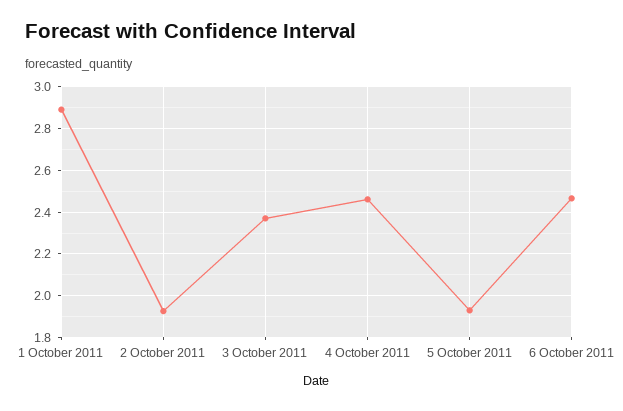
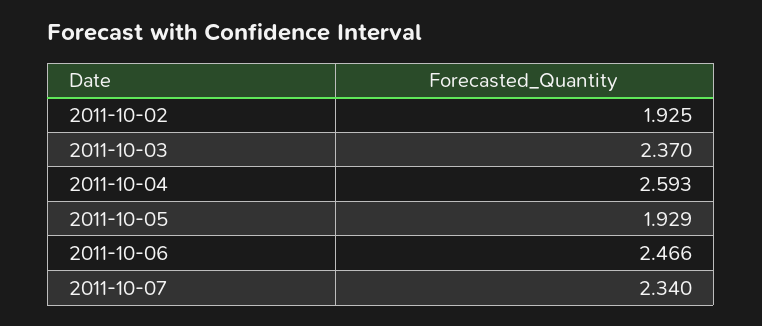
1 October 2011: 2.9 -> none
4 October 2011: 2.45 -> 2.593
2011-10-07: none -> 2.34

